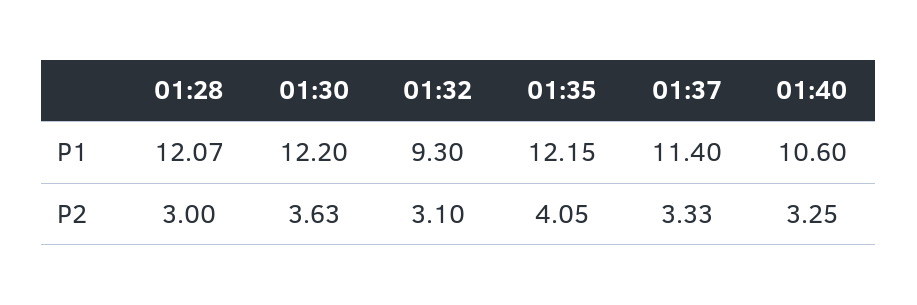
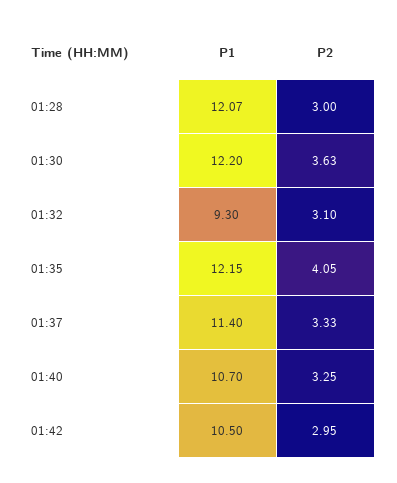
01:40, P1: 10.6 -> 10.7
01:42, P1: none -> 10.5
01:42, P2: none -> 2.95

